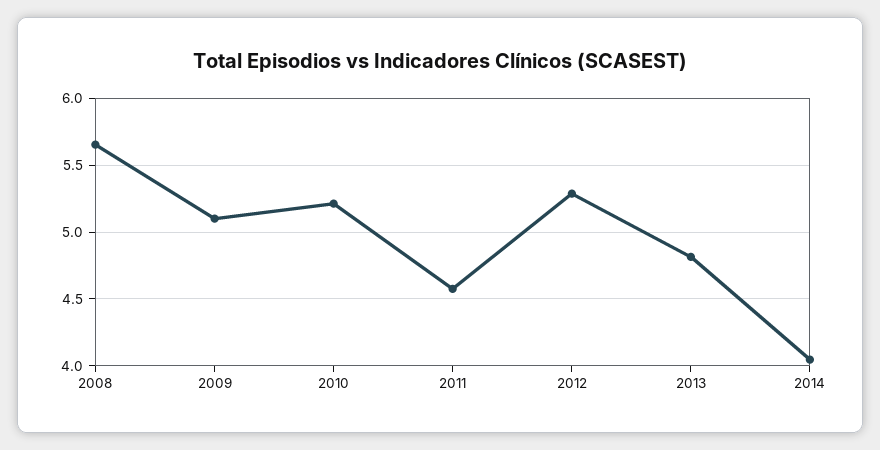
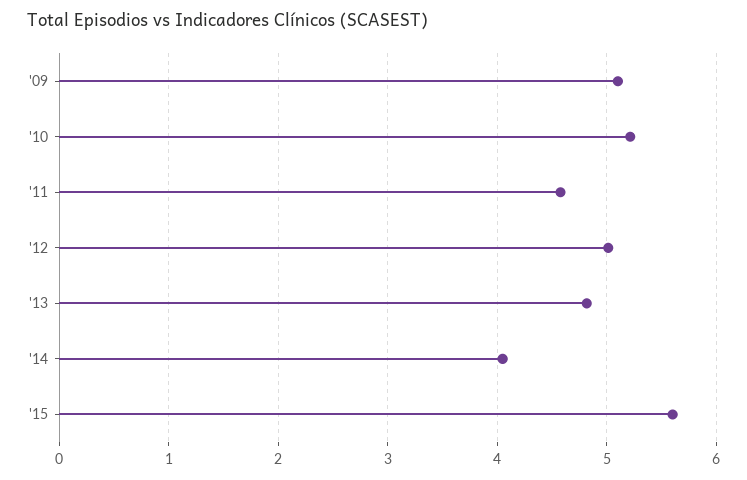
2008: 5.65 -> none
2012: 5.3 -> 5
'15: none -> 5.6

